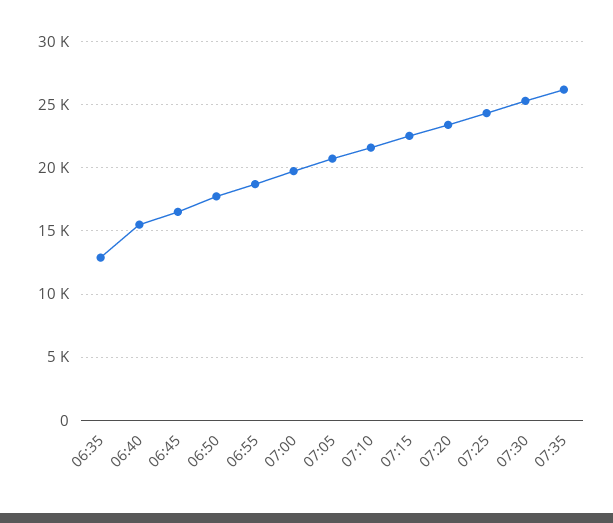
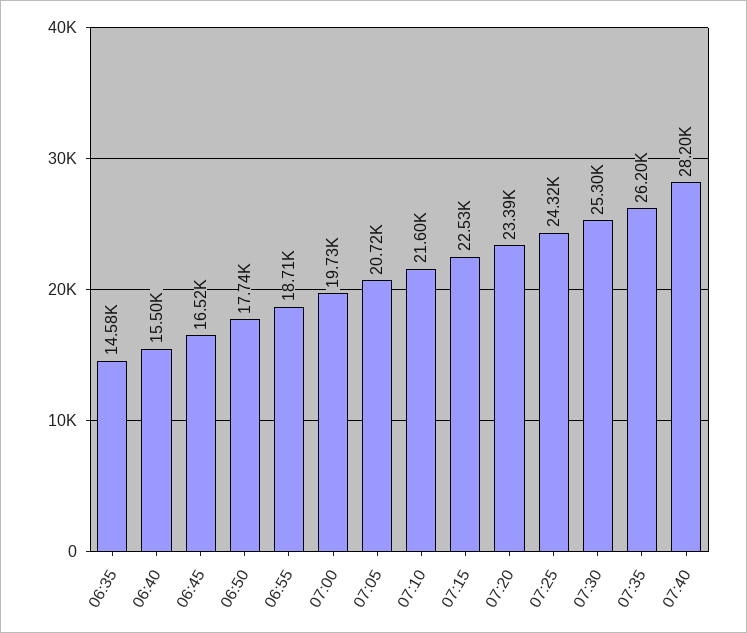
06:35: 13000 -> 14580
07:40: none -> 28200

